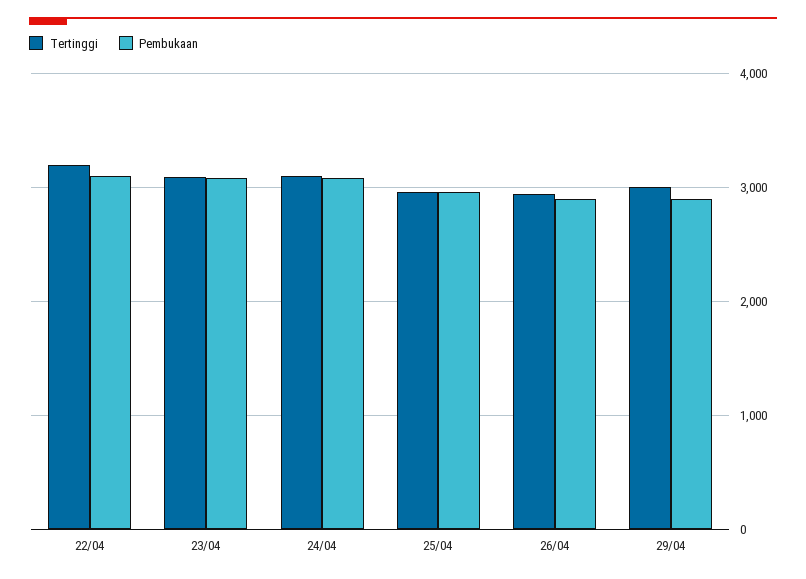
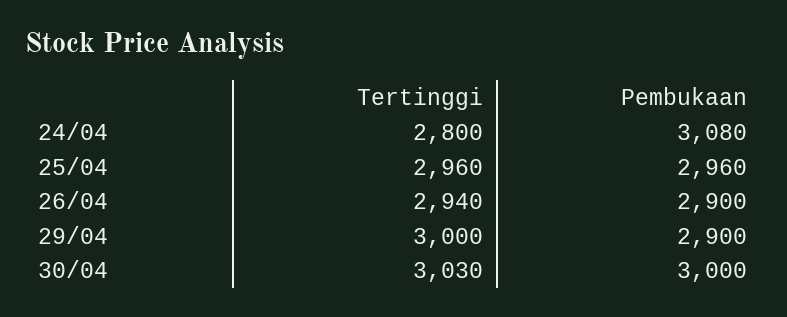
Tertinggi, 22/04: 3200 -> none
Pembukaan, 22/04: 3100 -> none
Tertinggi, 23/04: 3100 -> none
Pembukaan, 23/04: 3100 -> none
Tertinggi, 24/04: 3100 -> 2800
Tertinggi, 30/04: none -> 3030
Pembukaan, 30/04: none -> 3000

